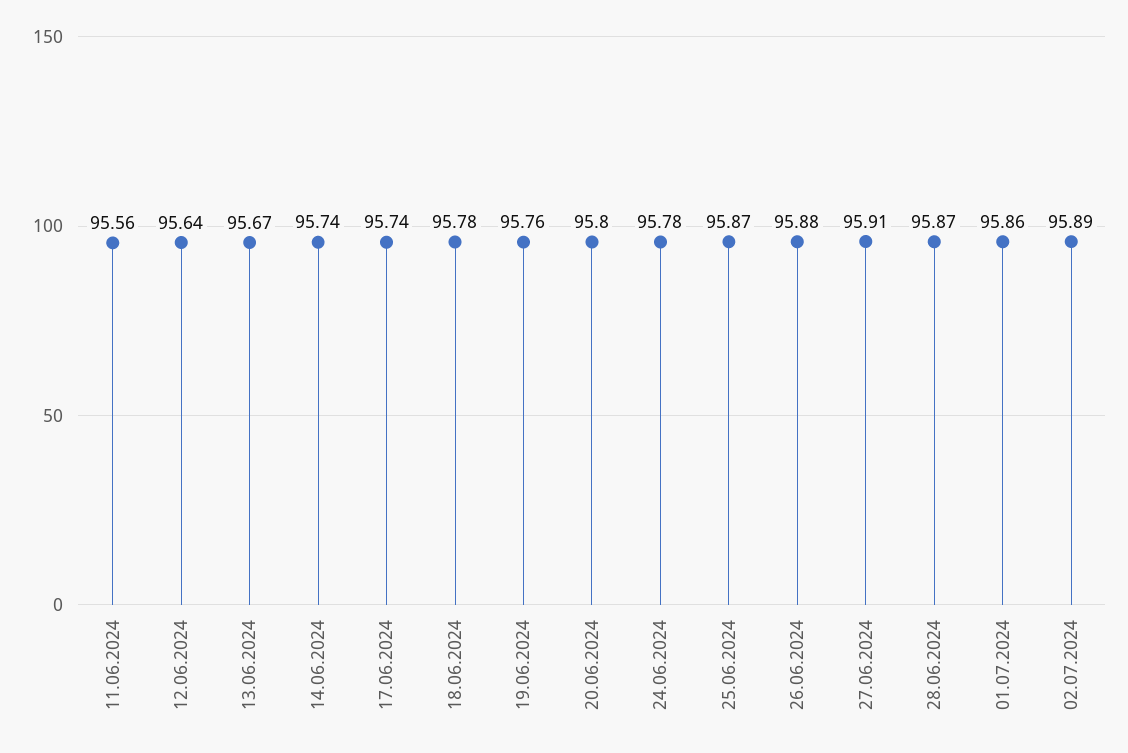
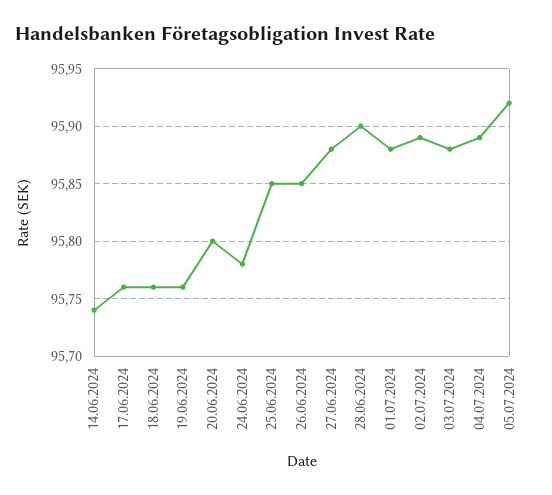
11.06.2024: 95.56 -> none
12.06.2024: 95.64 -> none
13.06.2024: 95.67 -> none
17.06.2024: 95.74 -> 95.76
18.06.2024: 95.78 -> 95.76
25.06.2024: 95.87 -> 95.85
26.06.2024: 95.88 -> 95.85
27.06.2024: 95.91 -> 95.88
28.06.2024: 95.87 -> 95.9
01.07.2024: 95.86 -> 95.88
03.07.2024: none -> 95.88
04.07.2024: none -> 95.89
05.07.2024: none -> 95.92

